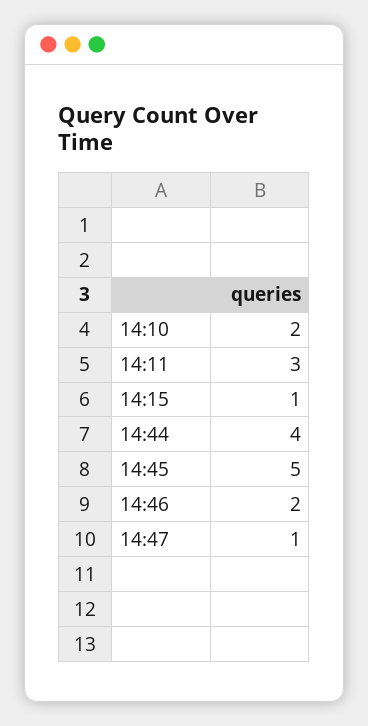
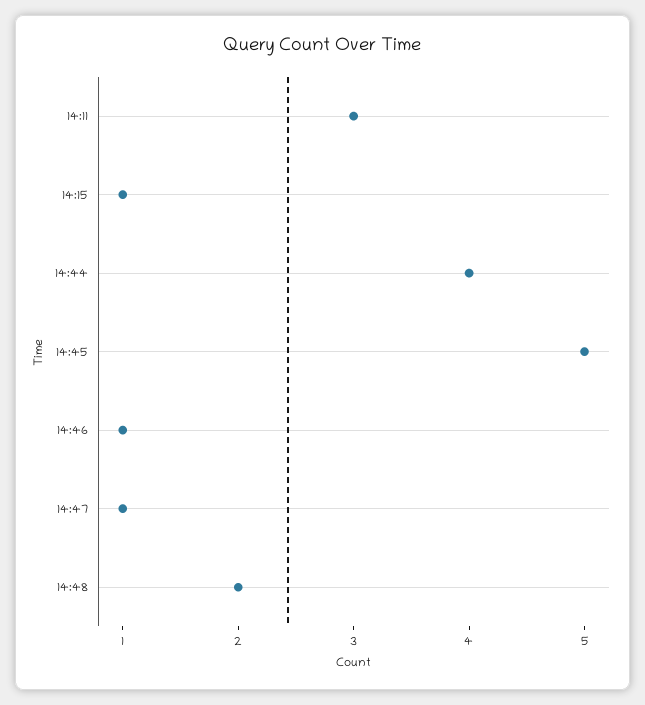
14:10: 2 -> none
14:46: 2 -> 1
14:48: none -> 2

